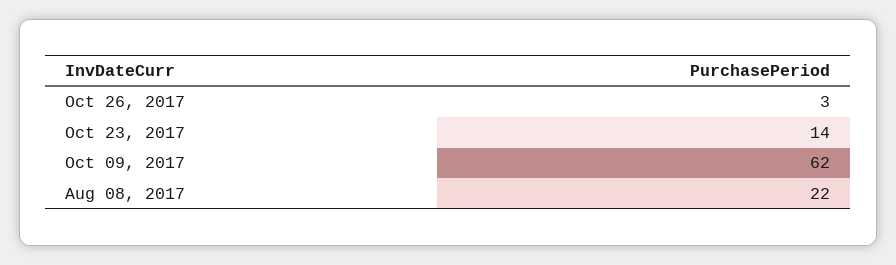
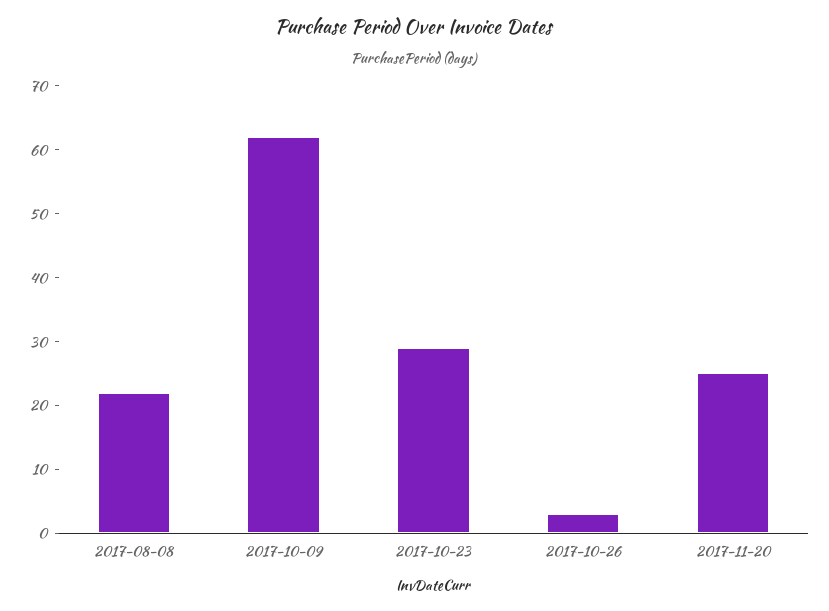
Oct 23, 2017: 14 -> 30
2017-11-20: none -> 25

